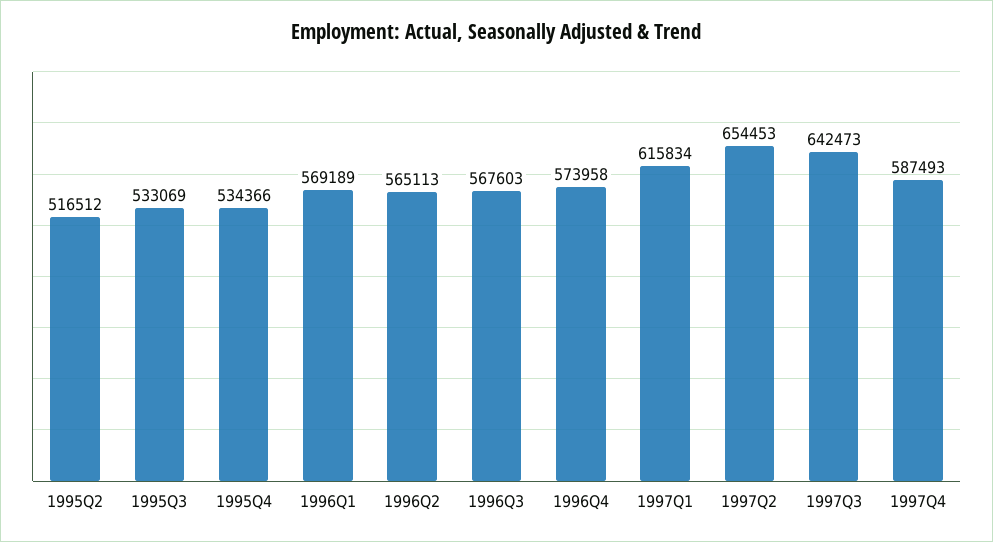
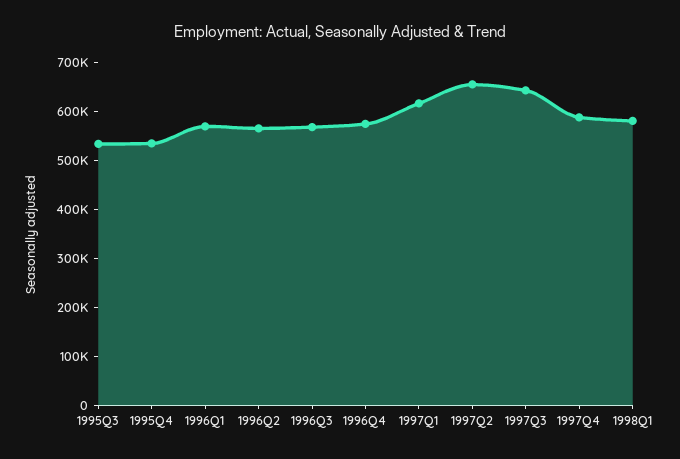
1995Q2: 516512 -> none
1998Q1: none -> 580000

